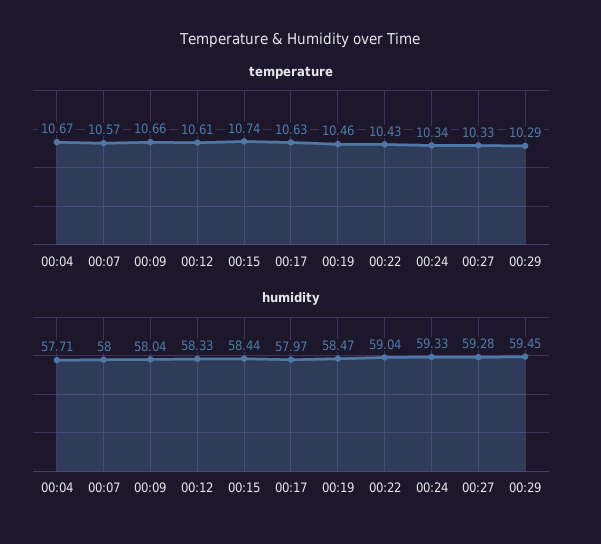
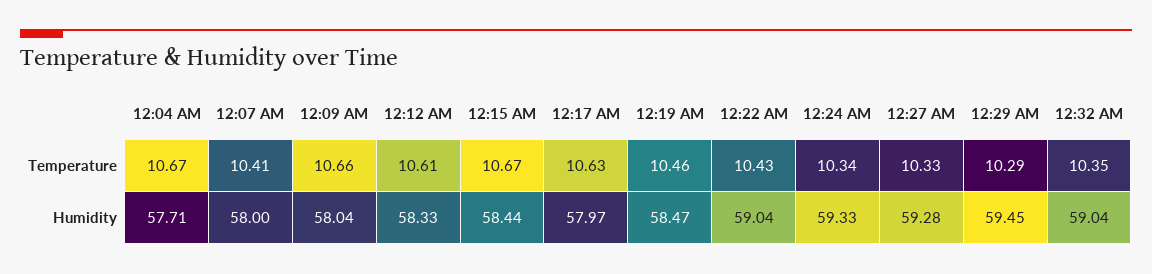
temperature, 00:07: 10.57 -> 10.41
temperature, 00:15: 10.74 -> 10.67
temperature, 12:32 AM: none -> 10.35
humidity, 12:32 AM: none -> 59.04

